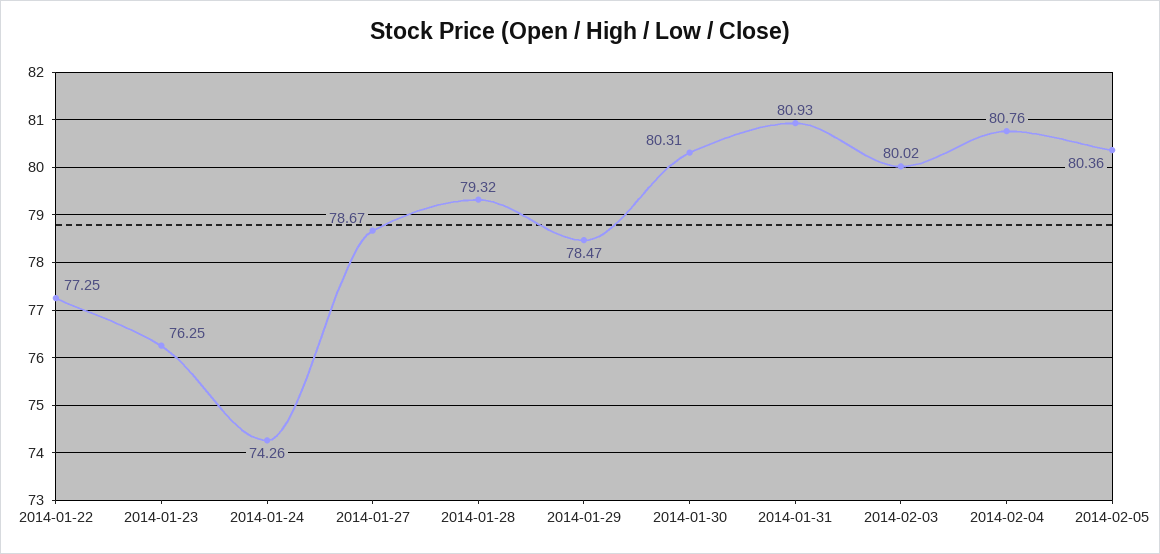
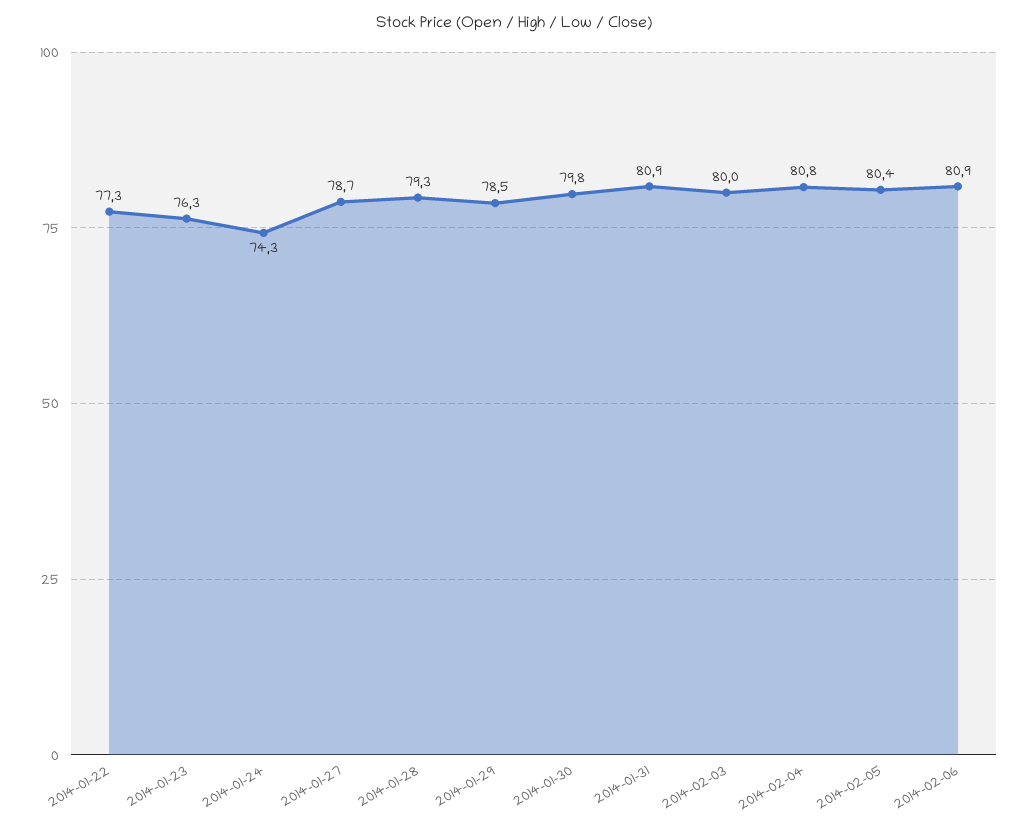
2014-01-30: 80.31 -> 79.8
2014-02-06: none -> 80.9

